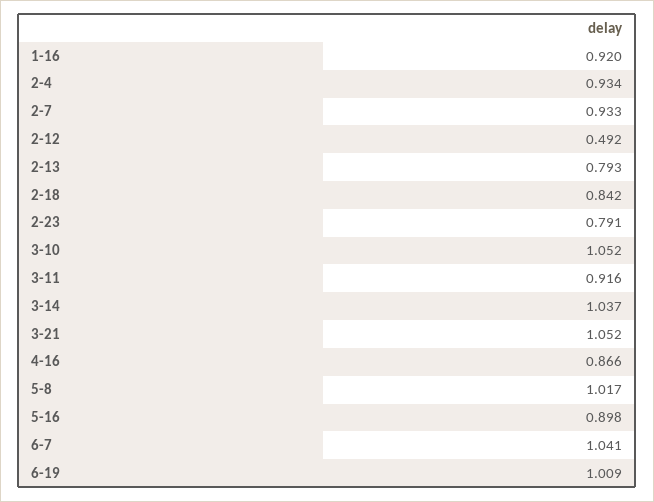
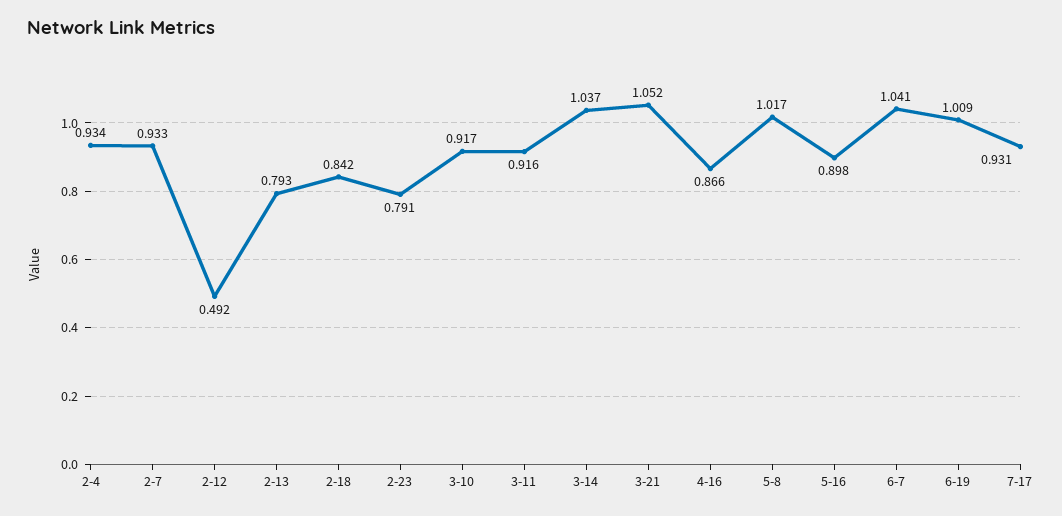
1-16: 0.92 -> none
3-10: 1.052 -> 0.917
7-17: none -> 0.931

